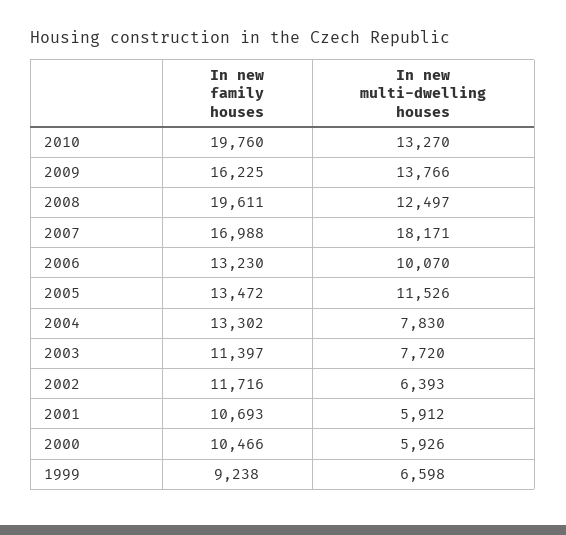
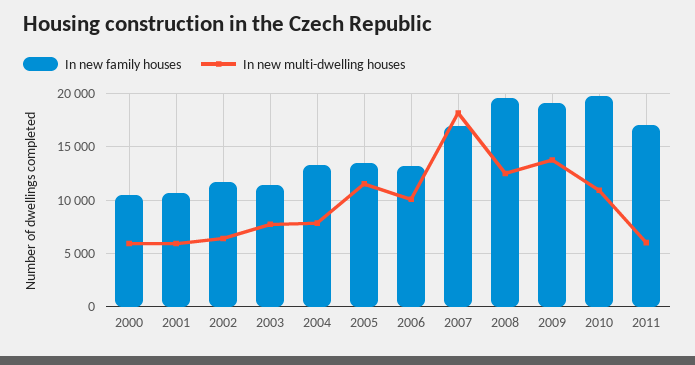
In new multi-dwelling houses, 2010: 13270 -> 11000
In new family houses, 2009: 16225 -> 19000
In new family houses, 1999: 9238 -> none
In new multi-dwelling houses, 1999: 6598 -> none
In new family houses, 2011: none -> 17000
In new multi-dwelling houses, 2011: none -> 6000

